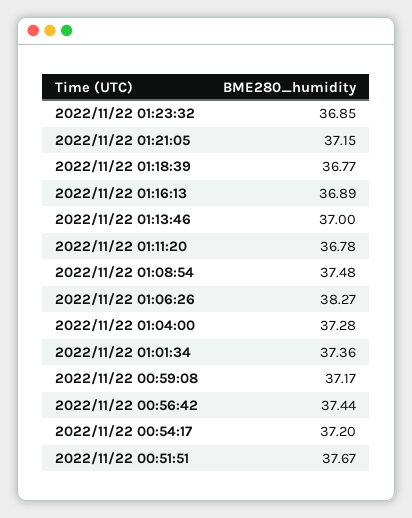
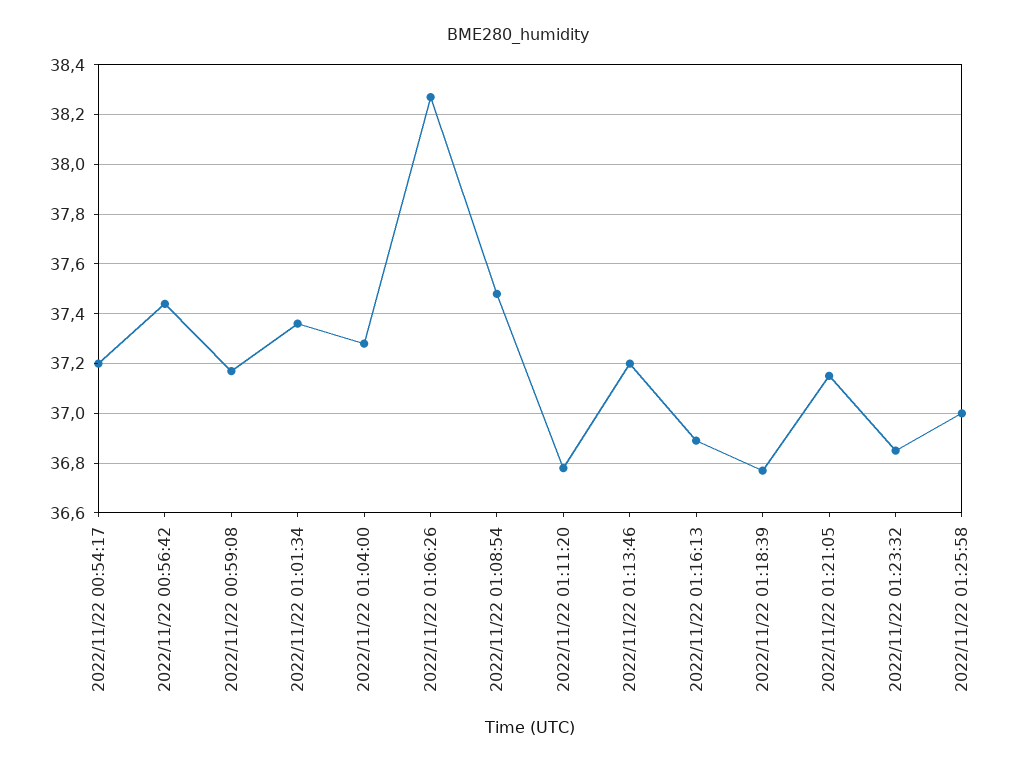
2022/11/22 01:13:46: 37 -> 37.2
2022/11/22 00:51:51: 37.67 -> none
2022/11/22 01:25:58: none -> 37

